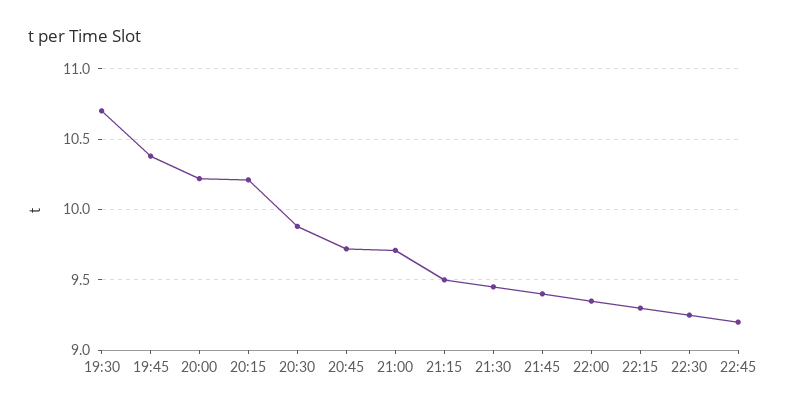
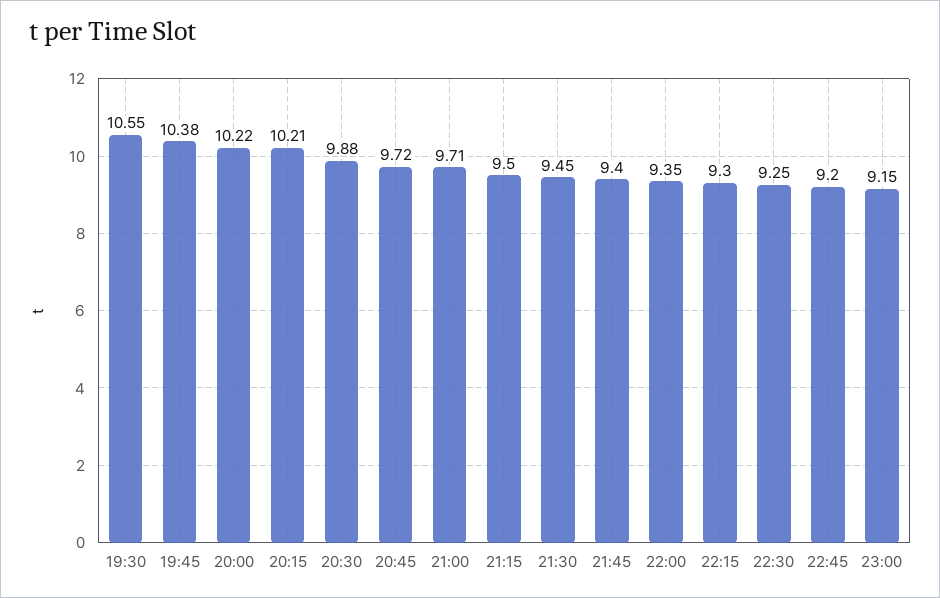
19:30: 10.7 -> 10.55
23:00: none -> 9.15

